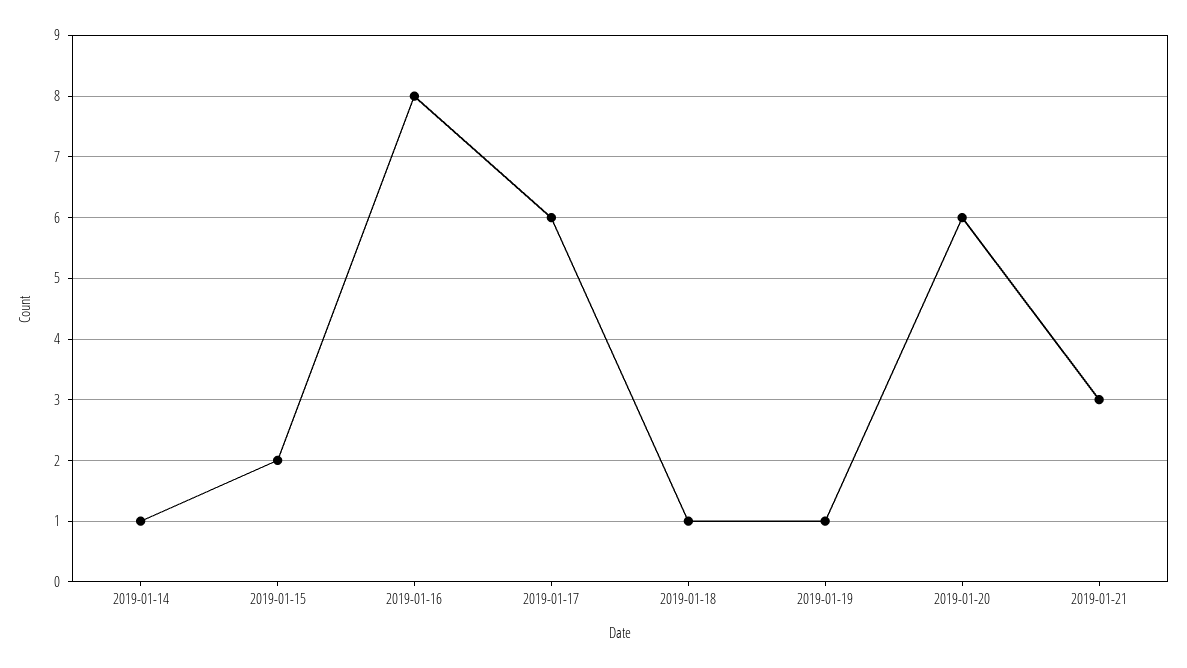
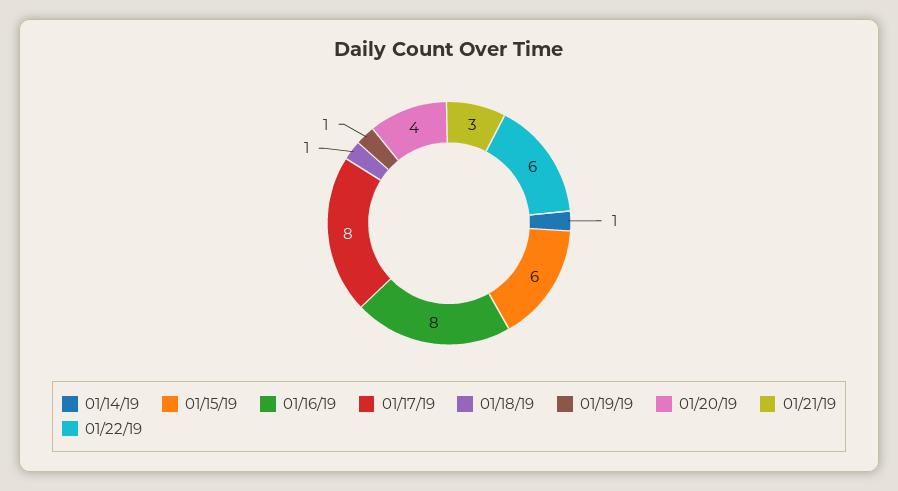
2019-01-15: 2 -> 6
2019-01-17: 6 -> 8
2019-01-20: 6 -> 4
01/22/19: none -> 6

